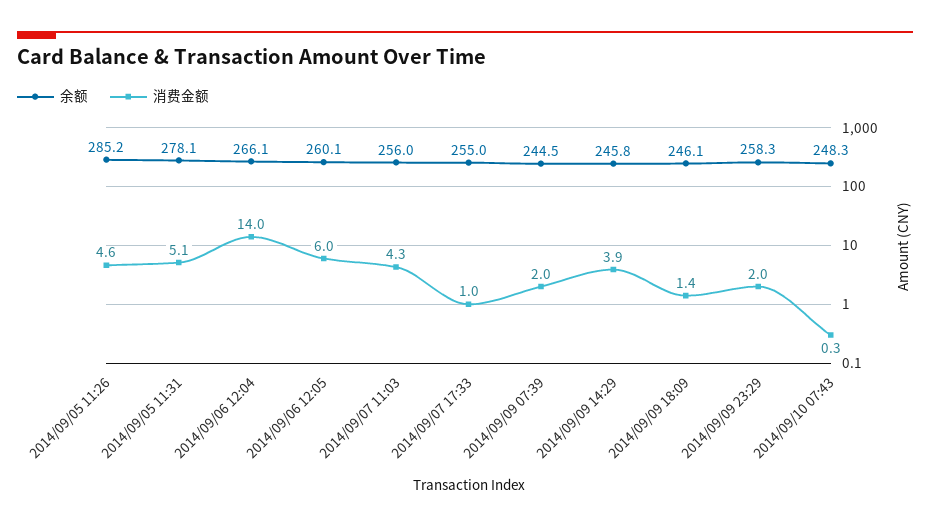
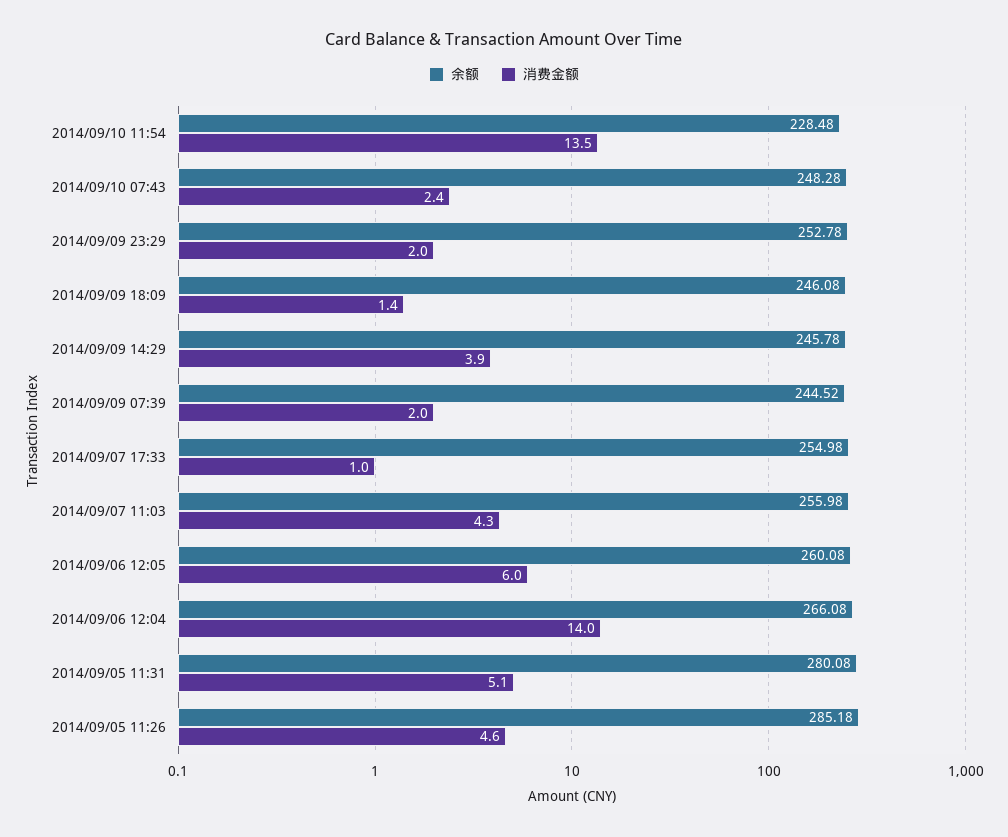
余额, 2014/09/05 11:31: 278.1 -> 280.08
余额, 2014/09/09 23:29: 258.3 -> 252.78
消费金额, 2014/09/10 07:43: 0.3 -> 2.4
余额, 2014/09/10 11:54: none -> 228.48
消费金额, 2014/09/10 11:54: none -> 13.5

